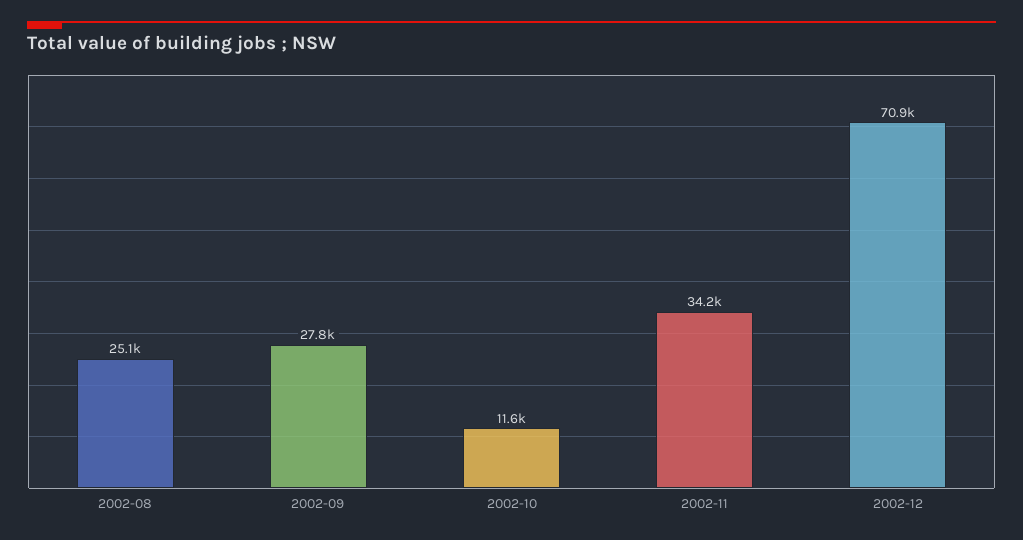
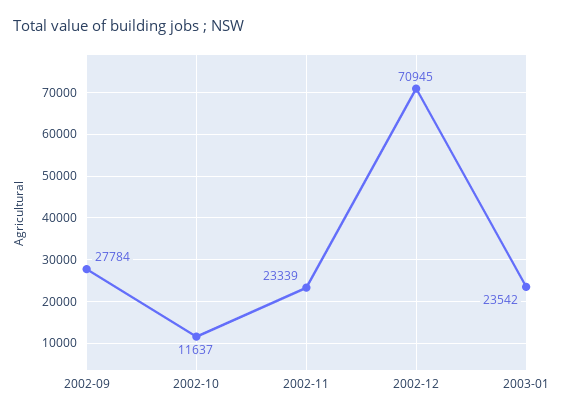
2002-08: 25100 -> none
2002-11: 34200 -> 23339
2003-01: none -> 23542

